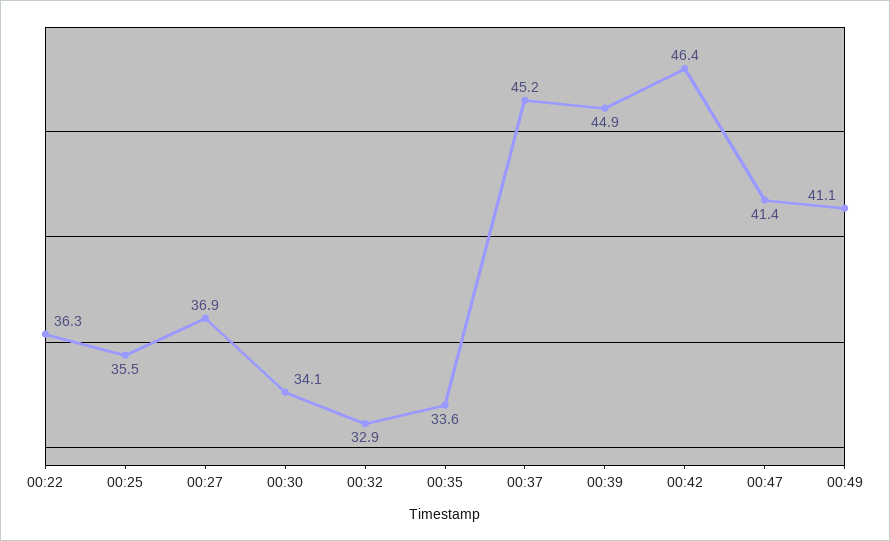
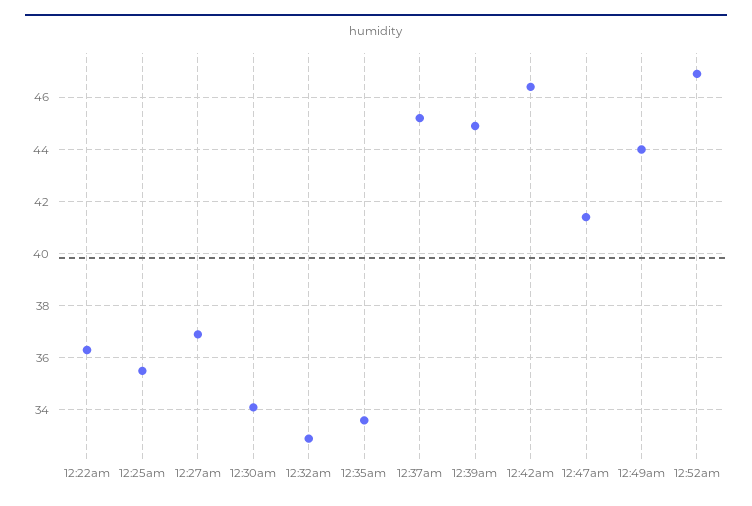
00:49: 41.1 -> 44
12:52am: none -> 47

